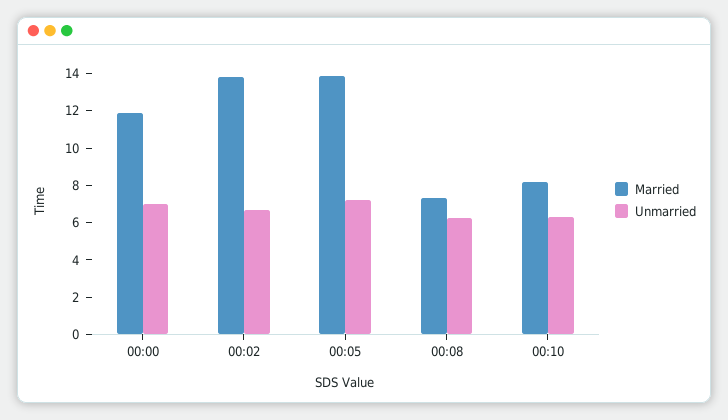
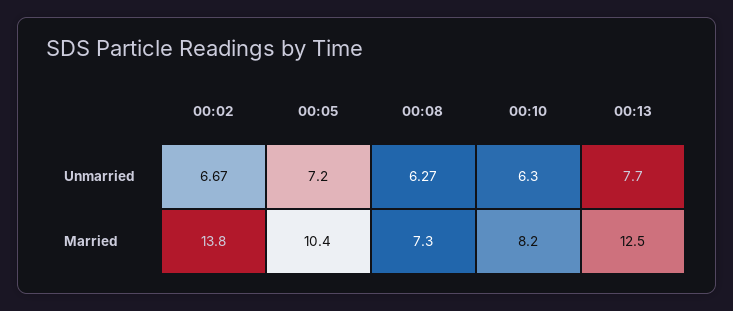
Married, 00:00: 12 -> none
Unmarried, 00:00: 7 -> none
Married, 00:05: 14 -> 10.4
Unmarried, 00:13: none -> 7.7
Married, 00:13: none -> 12.5

